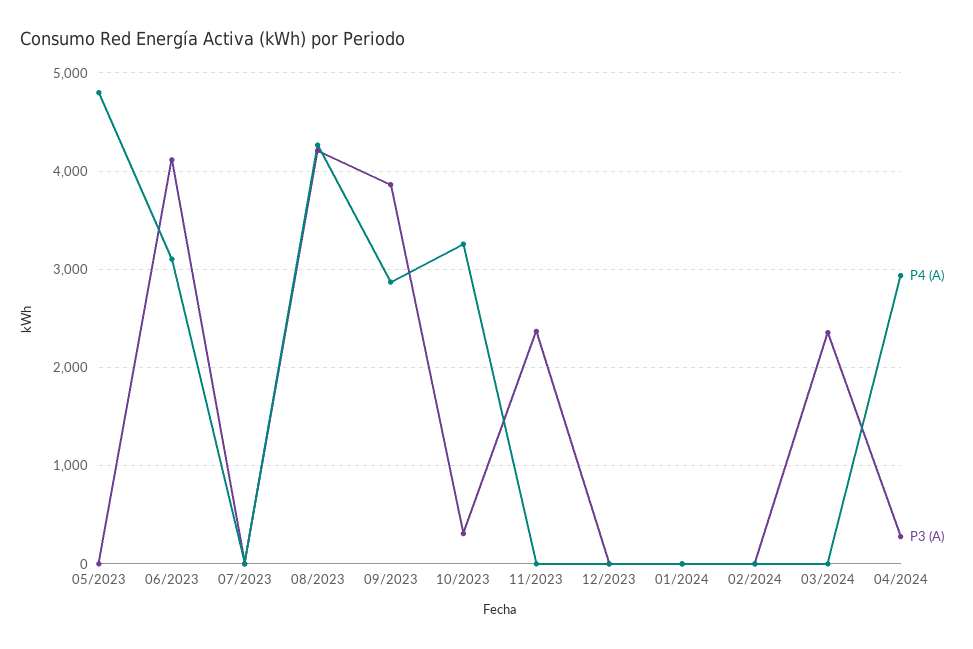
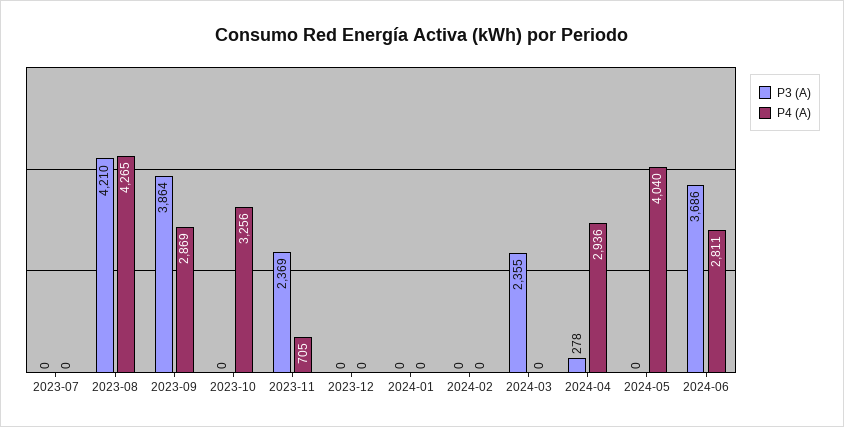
P4 (A), 05/2023: 4800 -> none
P3 (A), 05/2023: 0 -> none
P4 (A), 06/2023: 3100 -> none
P3 (A), 06/2023: 4100 -> none
P3 (A), 10/2023: 300 -> 0
P4 (A), 11/2023: 0 -> 705
P3 (A), 2024-05: none -> 0
P4 (A), 2024-05: none -> 4040
P3 (A), 2024-06: none -> 3686
P4 (A), 2024-06: none -> 2811

